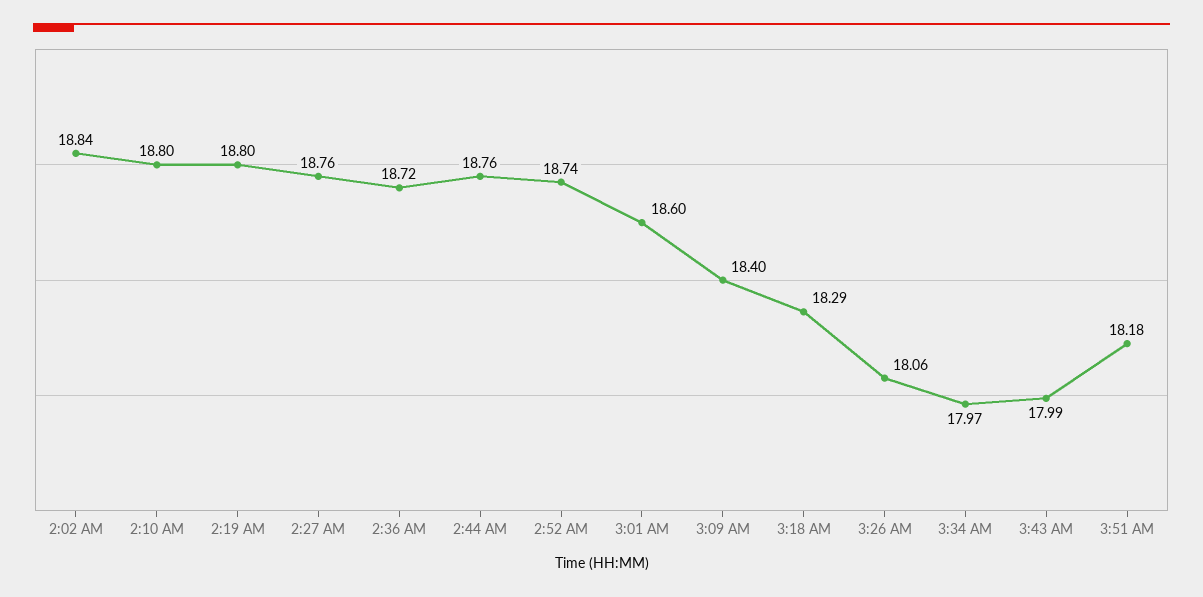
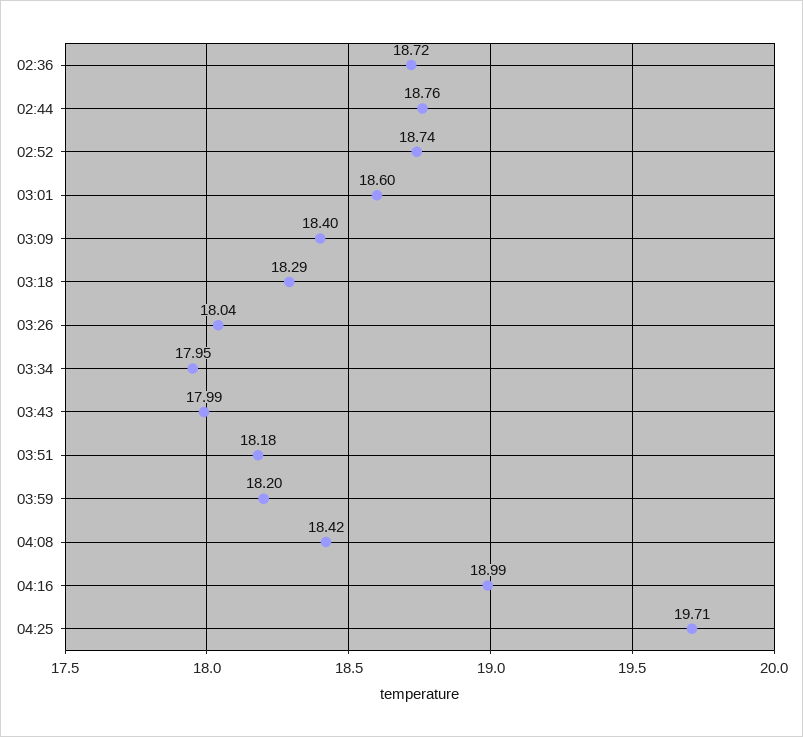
2:02 AM: 18.84 -> none
2:10 AM: 18.8 -> none
2:19 AM: 18.8 -> none
2:27 AM: 18.76 -> none
3:26 AM: 18.06 -> 18.04
3:34 AM: 17.97 -> 17.95
03:59: none -> 18.2
04:08: none -> 18.42
04:16: none -> 18.99
04:25: none -> 19.71

